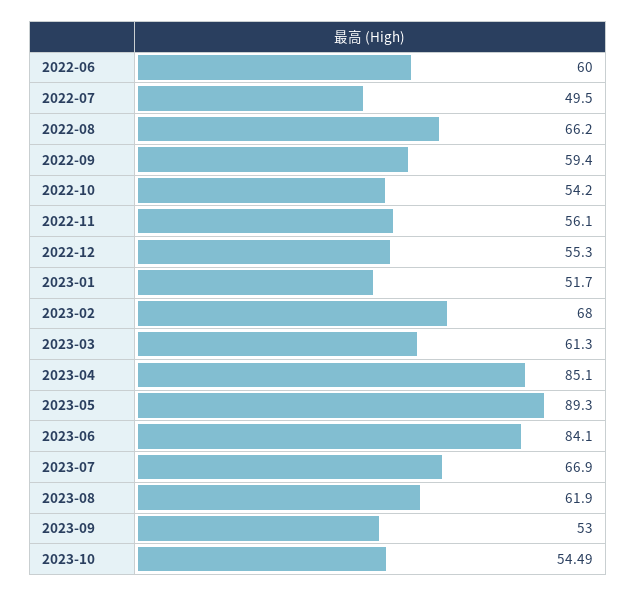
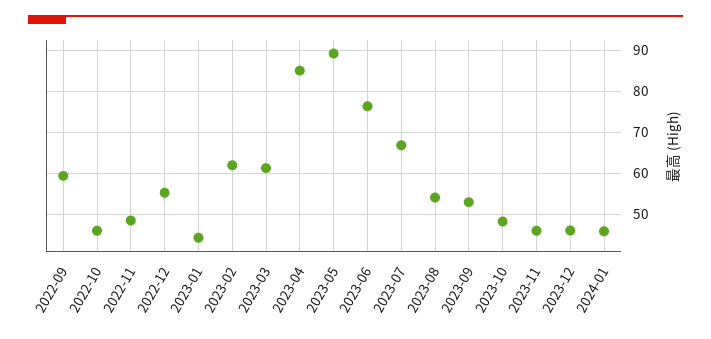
2022-06: 60 -> none
2022-07: 49.5 -> none
2022-08: 66.2 -> none
2022-10: 54.2 -> 46
2022-11: 56.1 -> 48
2023-01: 51.7 -> 44
2023-02: 68 -> 62
2023-06: 84.1 -> 76
2023-08: 61.9 -> 54
2023-10: 54.49 -> 48
2023-11: none -> 46
2023-12: none -> 46
2024-01: none -> 46

